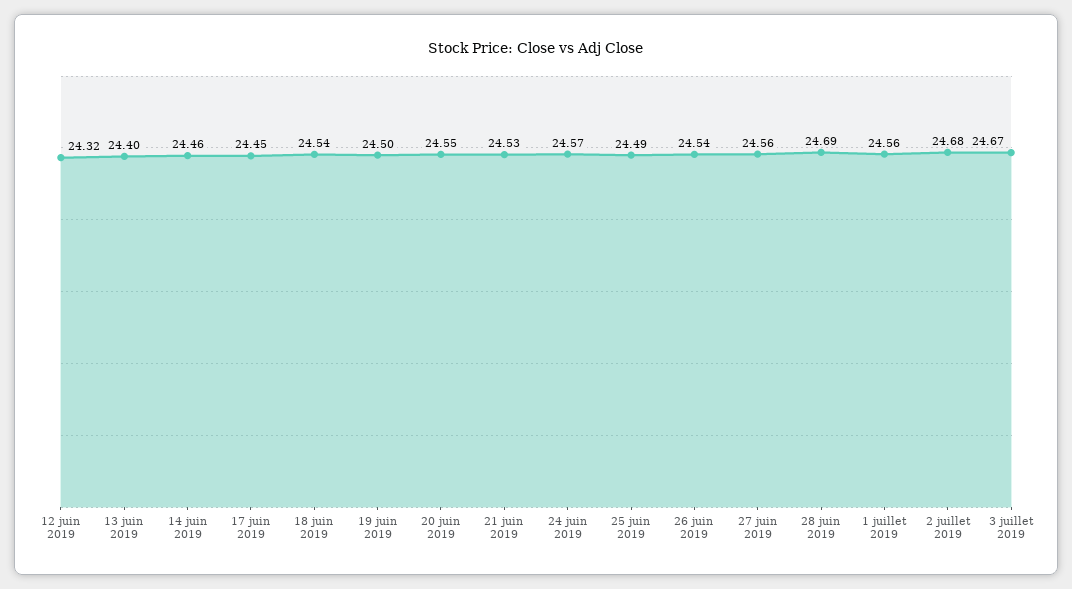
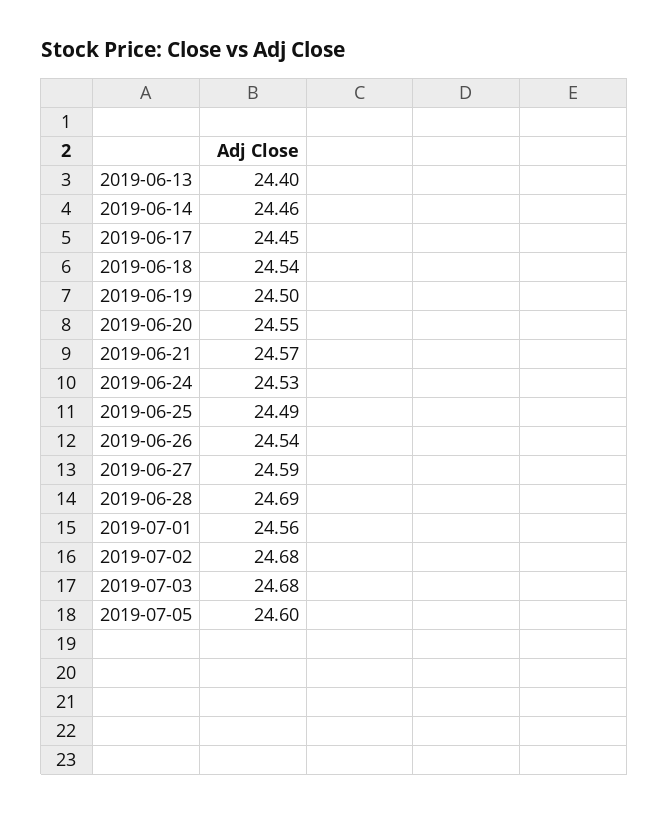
12 juin 2019: 24.32 -> none
21 juin 2019: 24.53 -> 24.57
24 juin 2019: 24.57 -> 24.53
27 juin 2019: 24.56 -> 24.59
3 juillet 2019: 24.67 -> 24.68
2019-07-05: none -> 24.6

